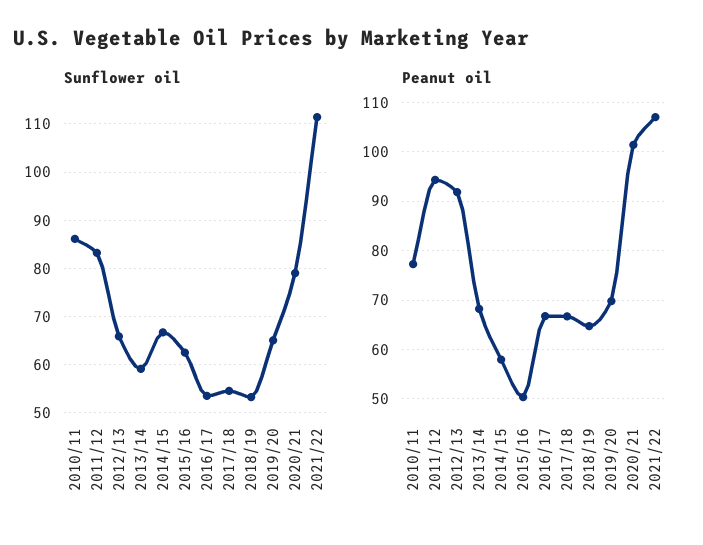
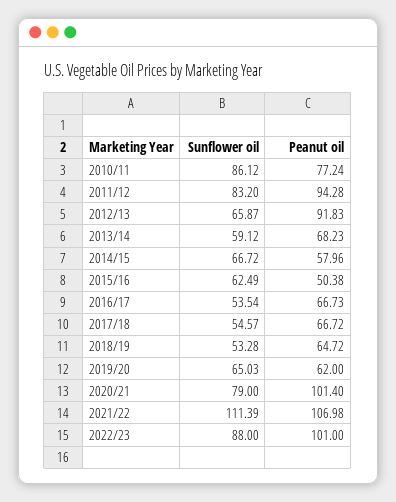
Peanut oil, 2019/20: 70 -> 62
Sunflower oil, 2022/23: none -> 88
Peanut oil, 2022/23: none -> 101

